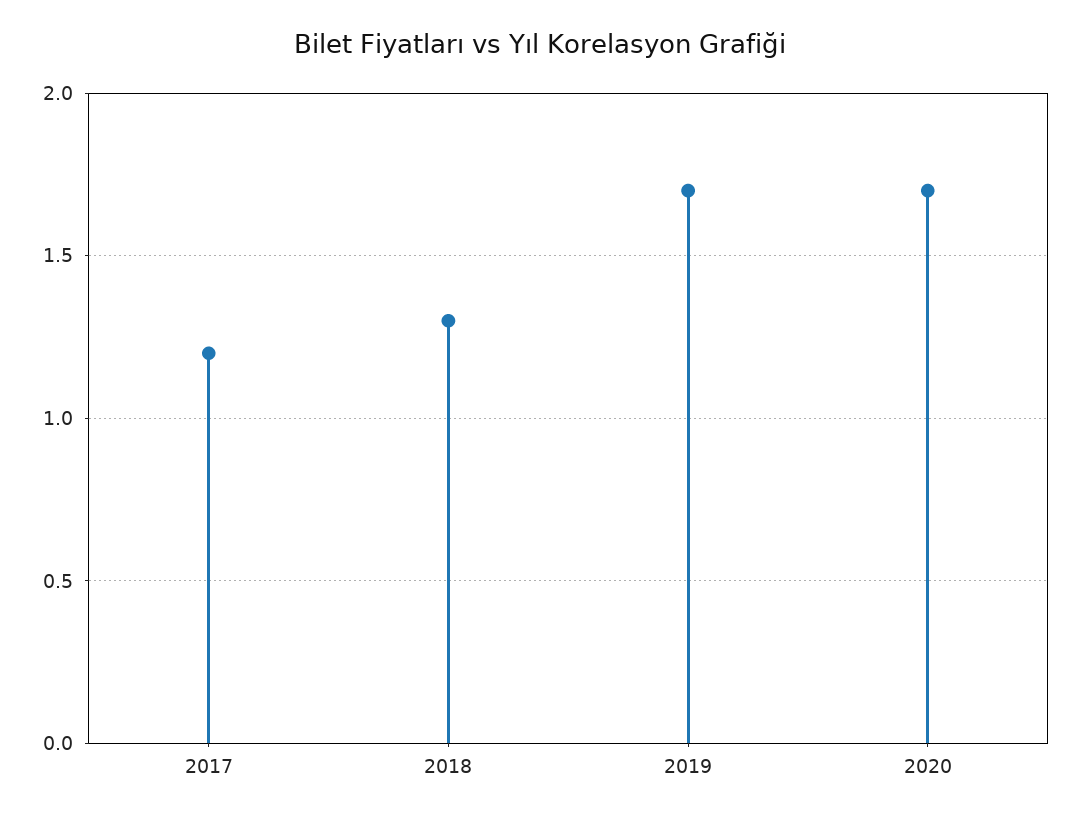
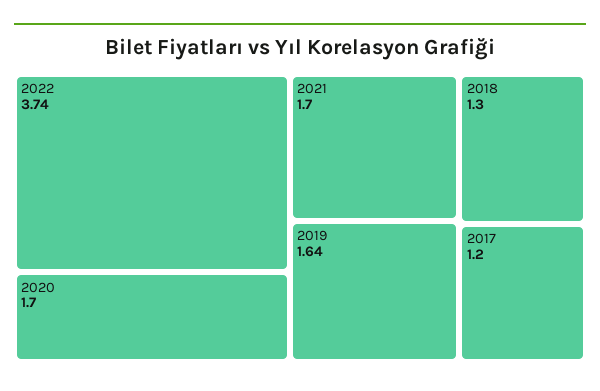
2019: 1.7 -> 1.64
2022: none -> 3.74
2021: none -> 1.7

